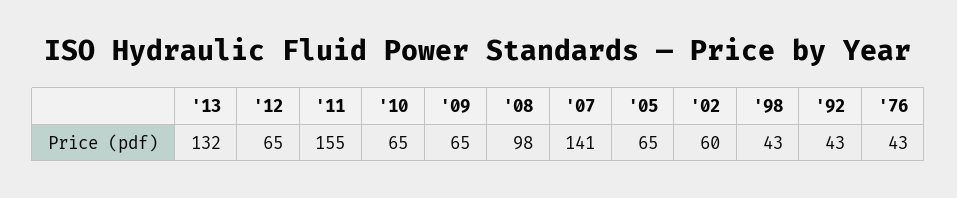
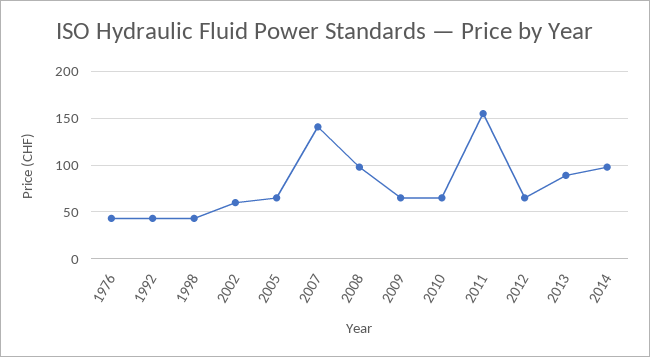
'13: 132 -> 90
2014: none -> 100

